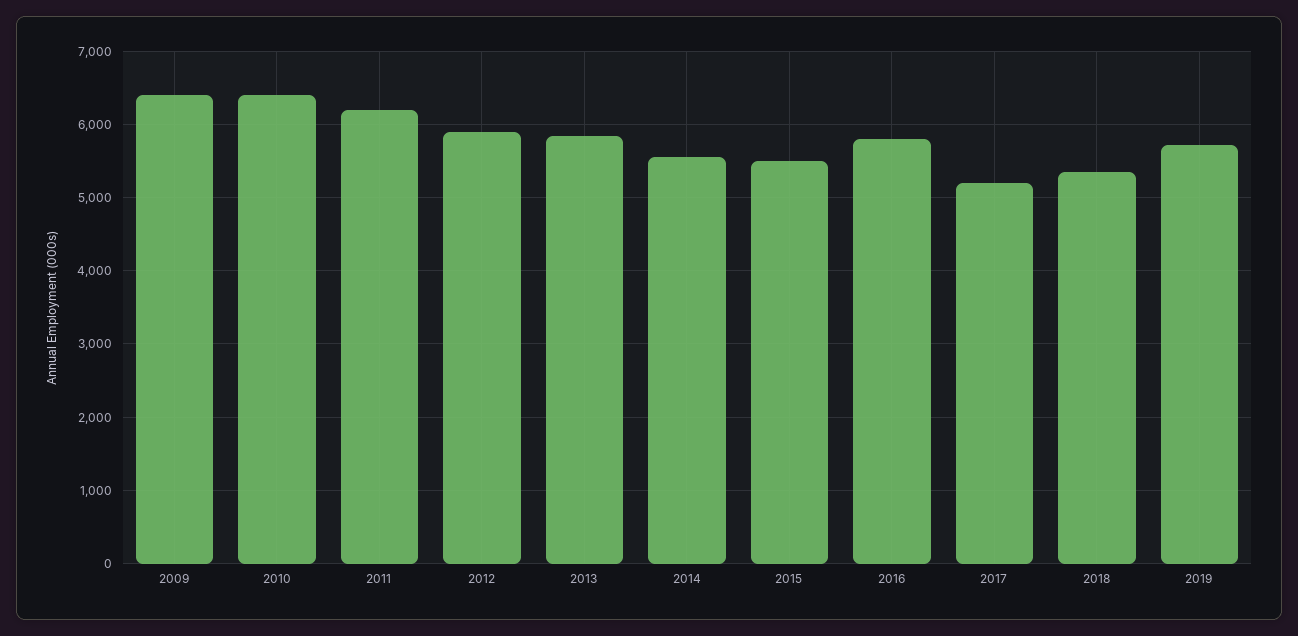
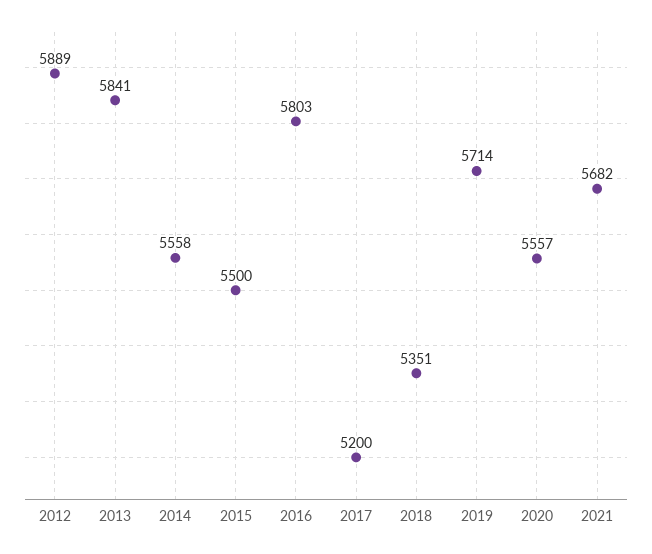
2009: 6400 -> none
2010: 6400 -> none
2011: 6200 -> none
2020: none -> 5557
2021: none -> 5682

